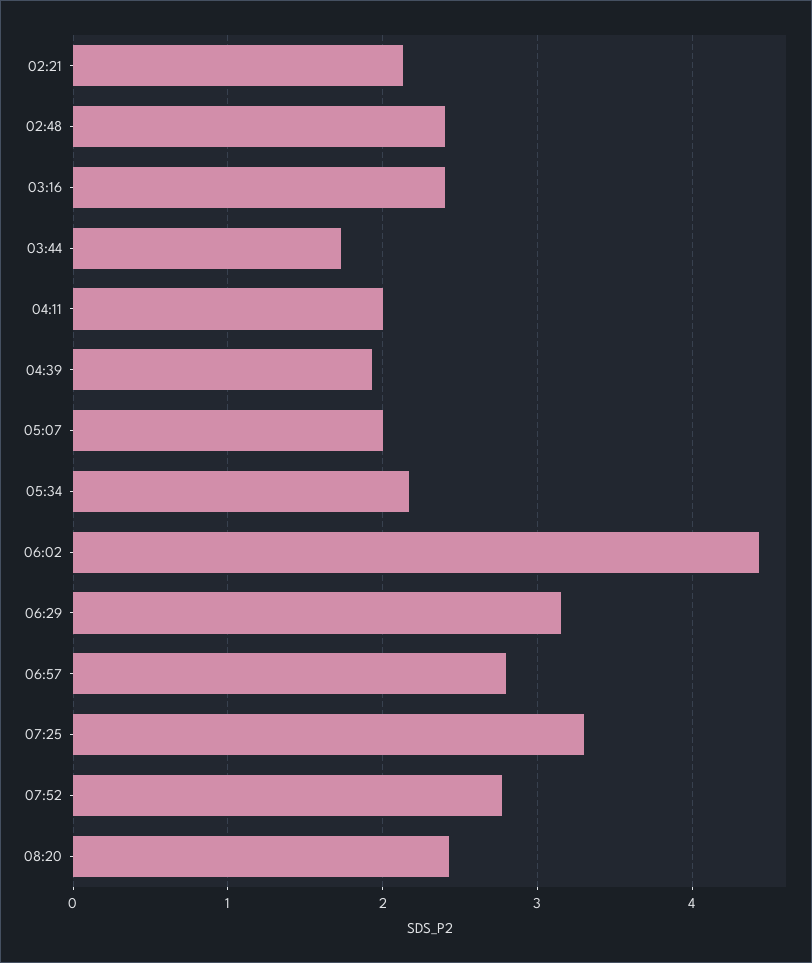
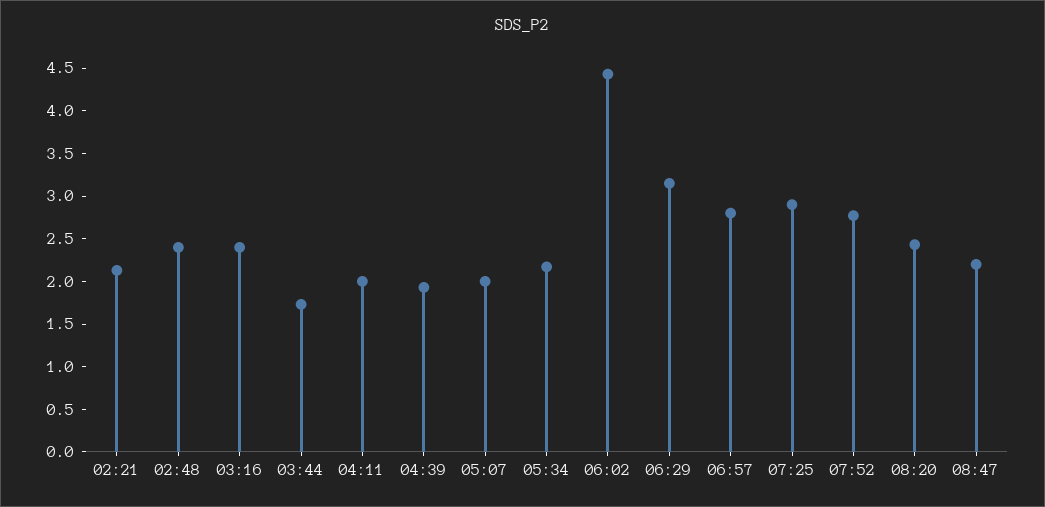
07:25: 3.3 -> 2.9
08:47: none -> 2.2

